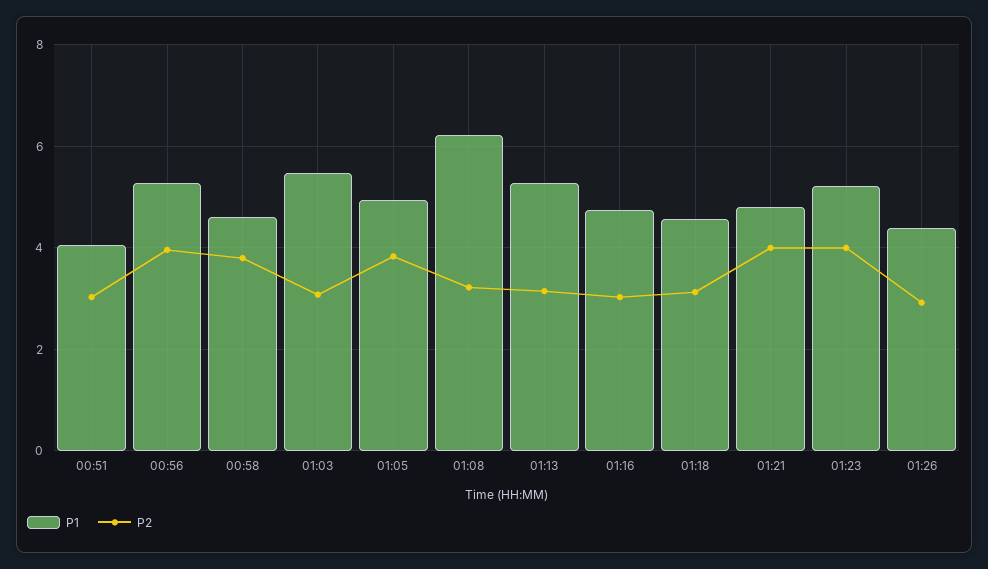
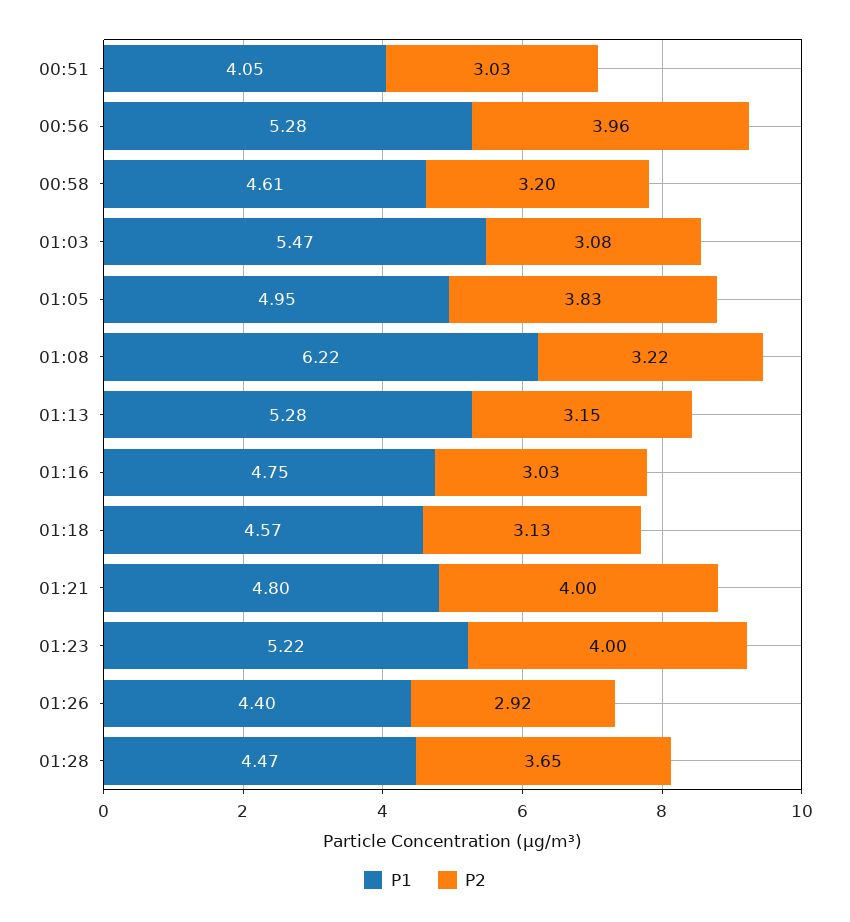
P2, 00:58: 3.8 -> 3.2
P1, 01:28: none -> 4.47
P2, 01:28: none -> 3.65

